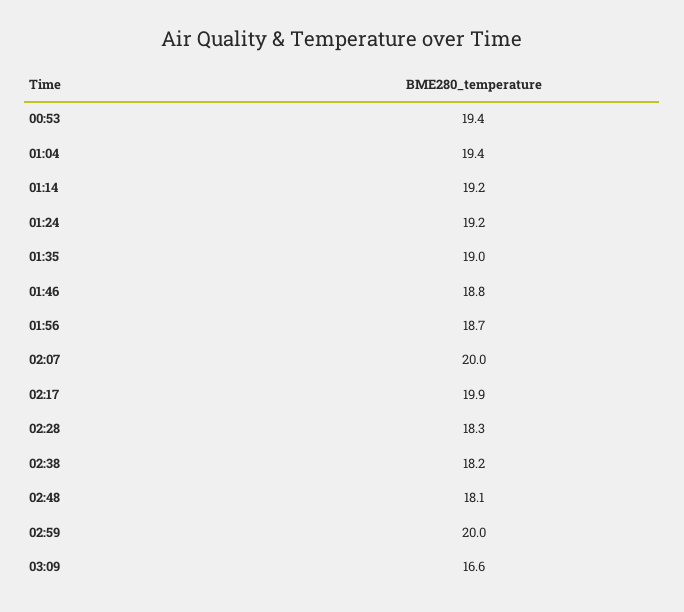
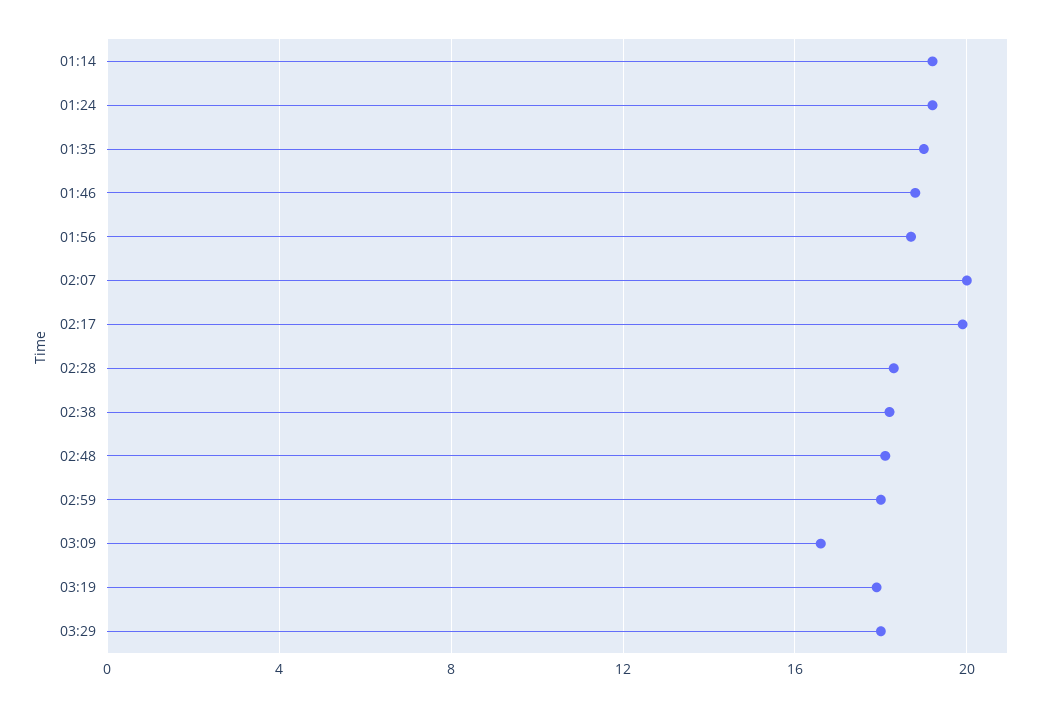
00:53: 19.4 -> none
01:04: 19.4 -> none
02:59: 20 -> 18
03:19: none -> 18
03:29: none -> 18

